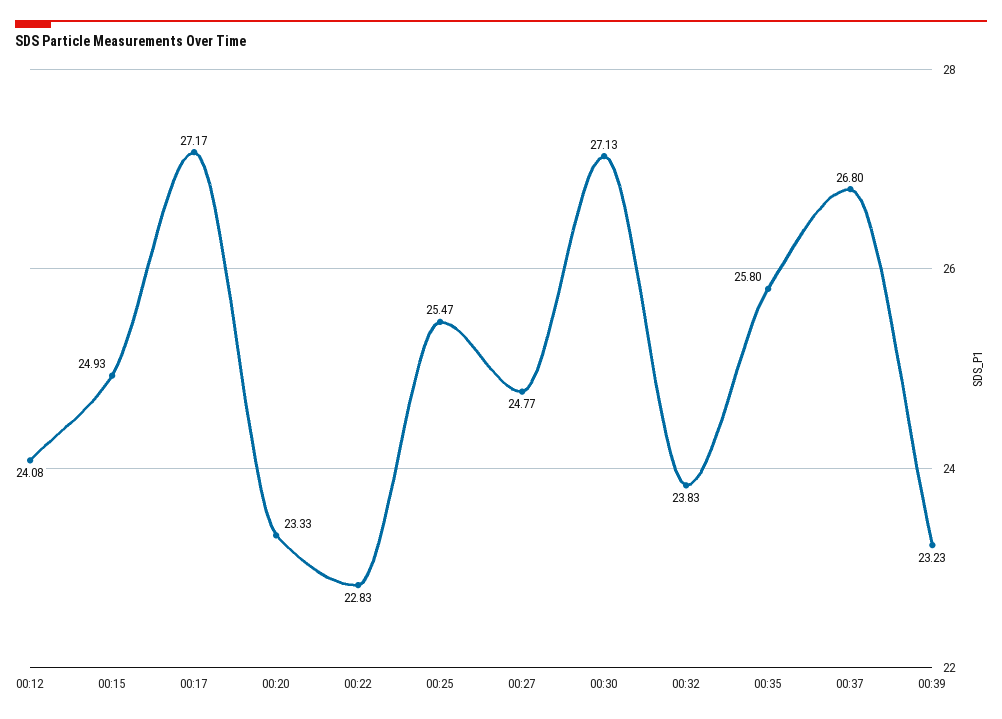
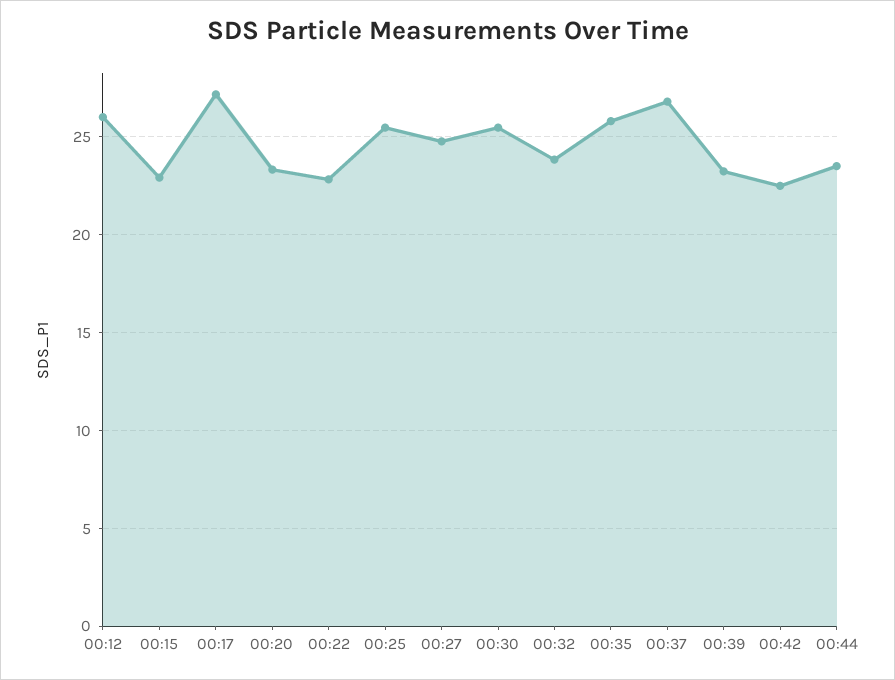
00:12: 24.08 -> 26
00:15: 24.93 -> 23
00:30: 27.13 -> 25.5
00:42: none -> 22.5
00:44: none -> 23.5

